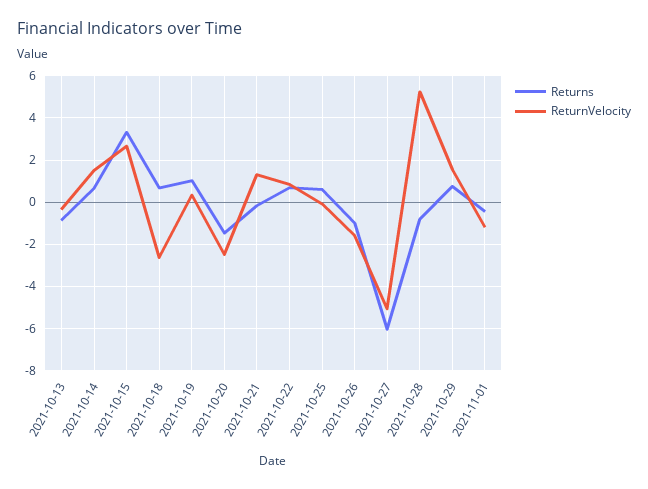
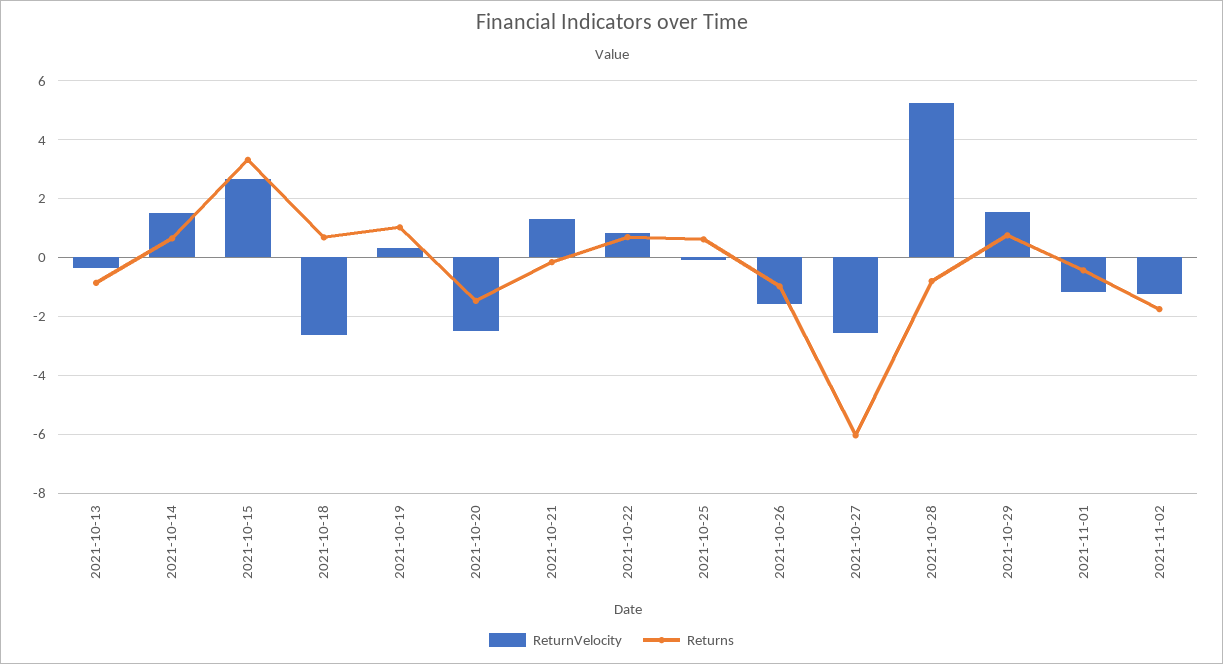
ReturnVelocity, 2021-10-27: -5 -> -2.5
ReturnVelocity, 2021-11-02: none -> -1.25
Returns, 2021-11-02: none -> -1.75

